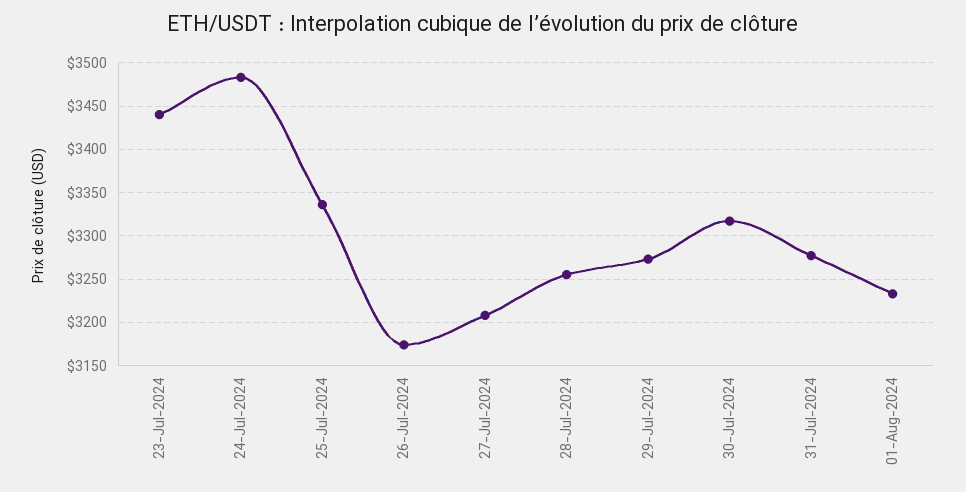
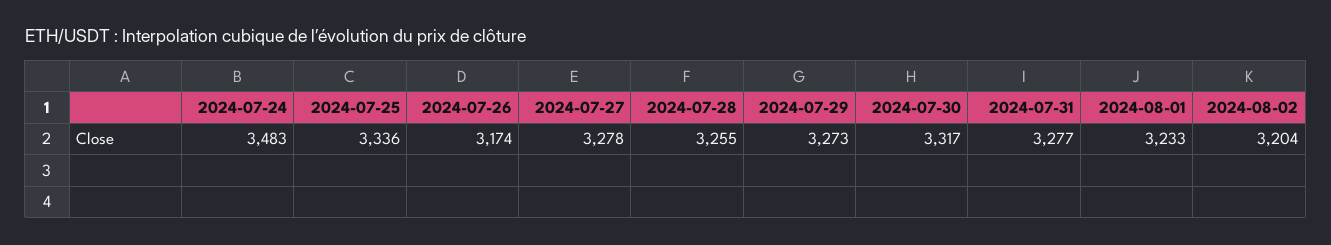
23-Jul-2024: 3440 -> none
27-Jul-2024: 3210 -> 3278
2024-08-02: none -> 3204

